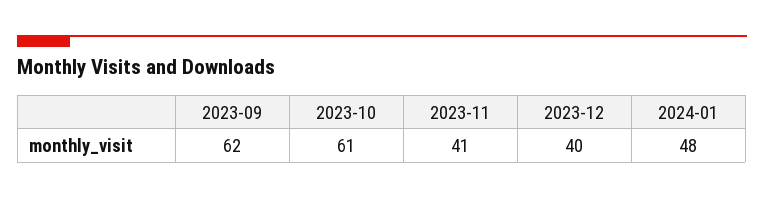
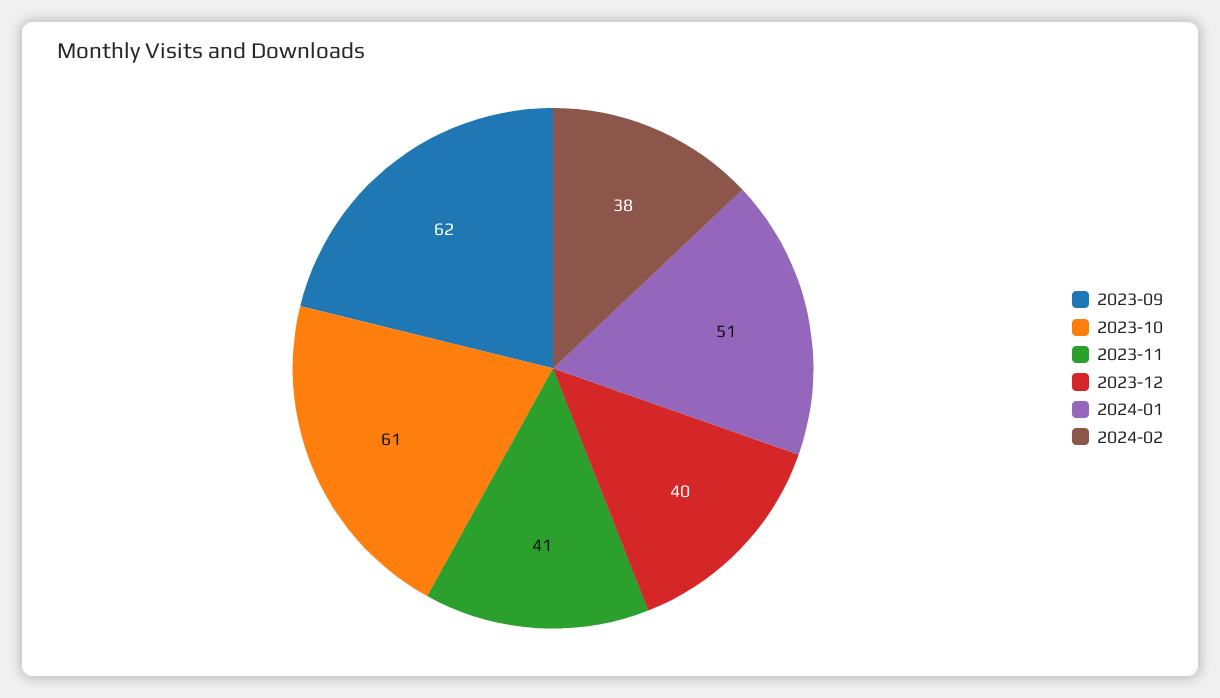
2024-01: 48 -> 51
2024-02: none -> 38

